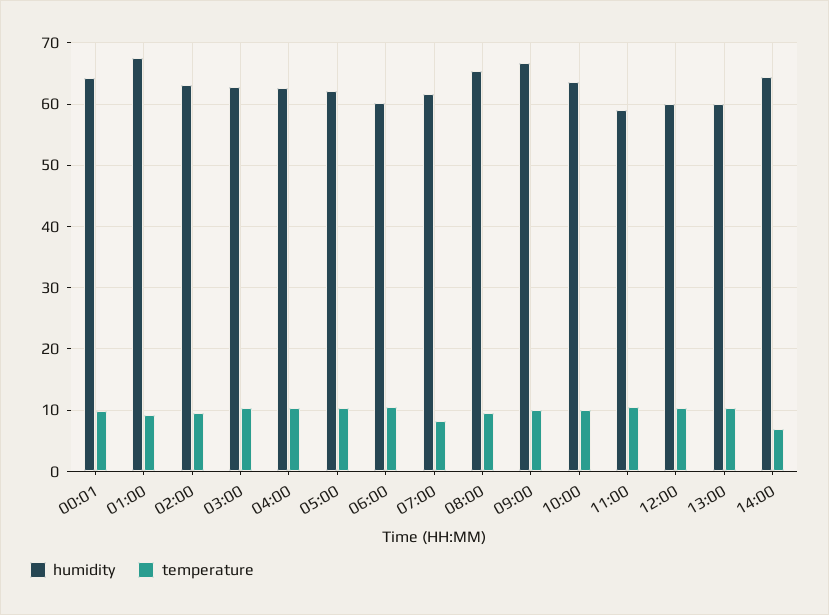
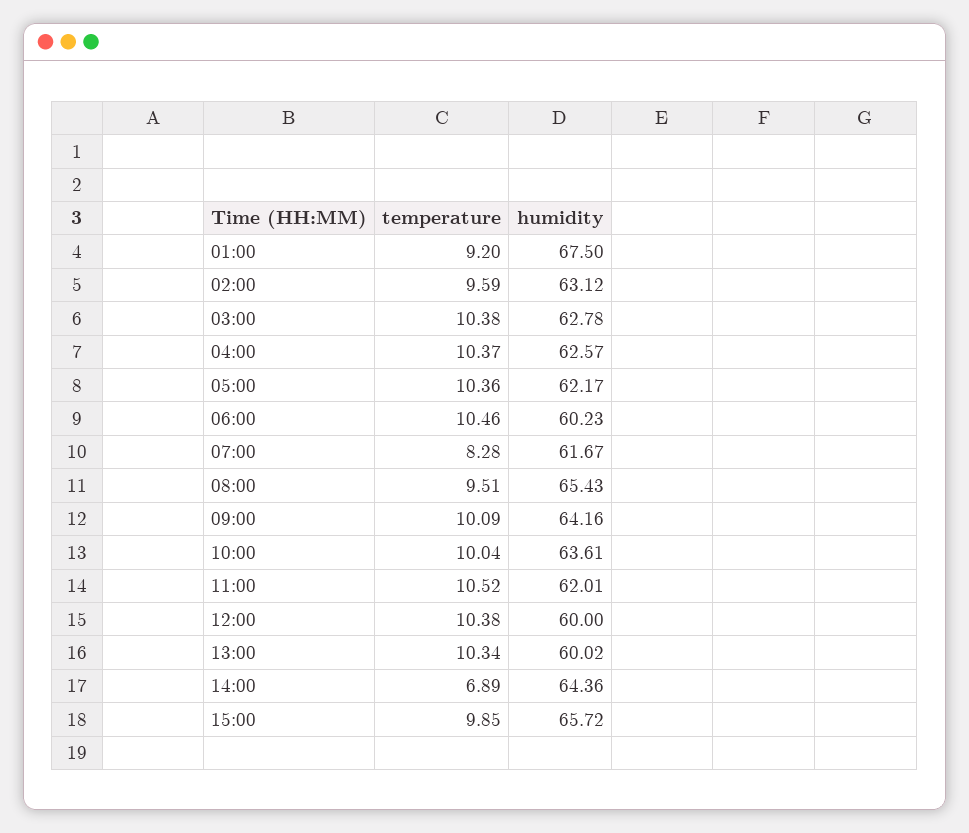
humidity, 00:01: 64 -> none
temperature, 00:01: 10 -> none
humidity, 09:00: 67 -> 64.16
humidity, 11:00: 59 -> 62.01
temperature, 15:00: none -> 9.85
humidity, 15:00: none -> 65.72

